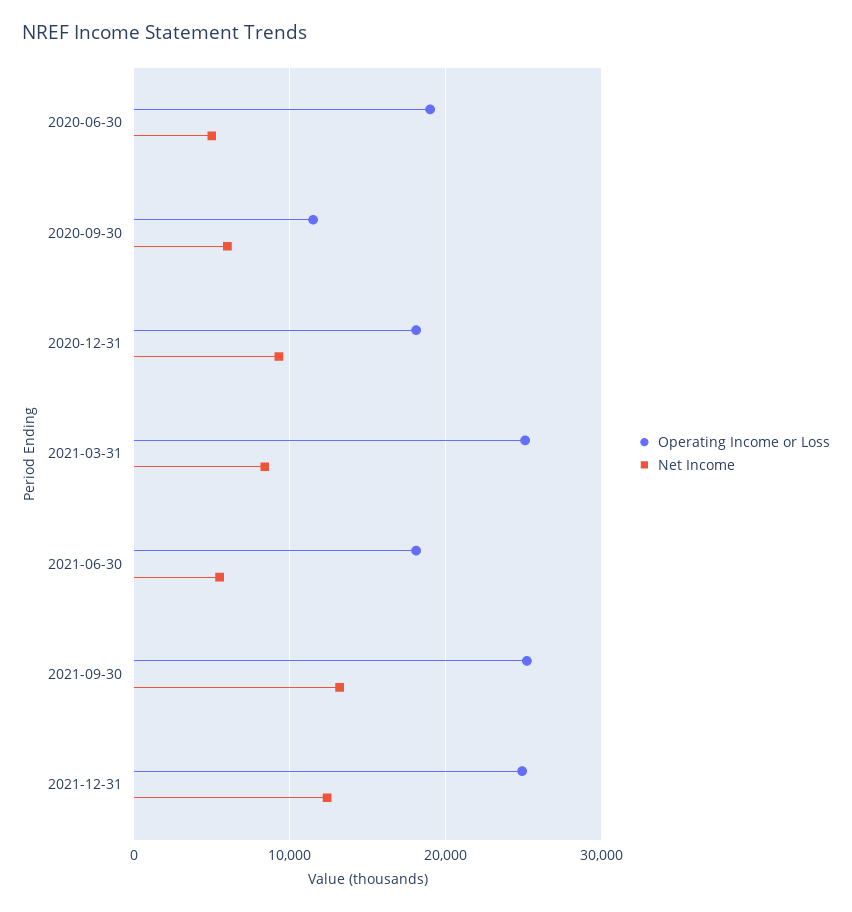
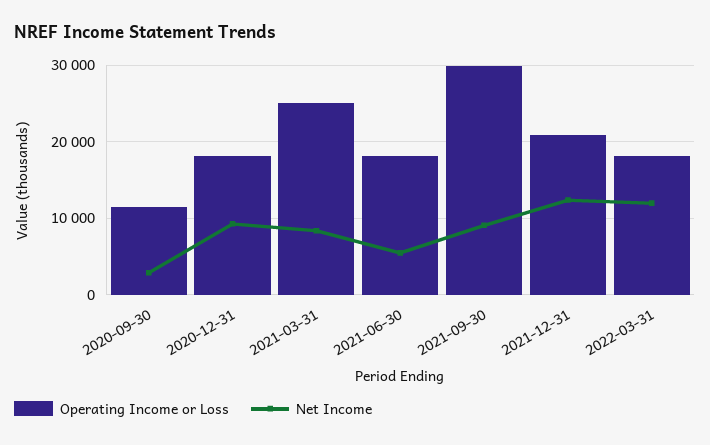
Operating Income or Loss, 2020-06-30: 19000 -> none
Net Income, 2020-06-30: 5000 -> none
Net Income, 2020-09-30: 6000 -> 3000
Operating Income or Loss, 2021-09-30: 25000 -> 30000
Net Income, 2021-09-30: 13000 -> 9000
Operating Income or Loss, 2021-12-31: 25000 -> 21000
Operating Income or Loss, 2022-03-31: none -> 18000
Net Income, 2022-03-31: none -> 12000

